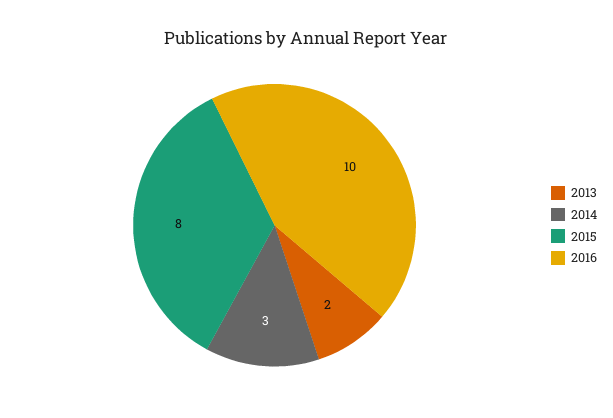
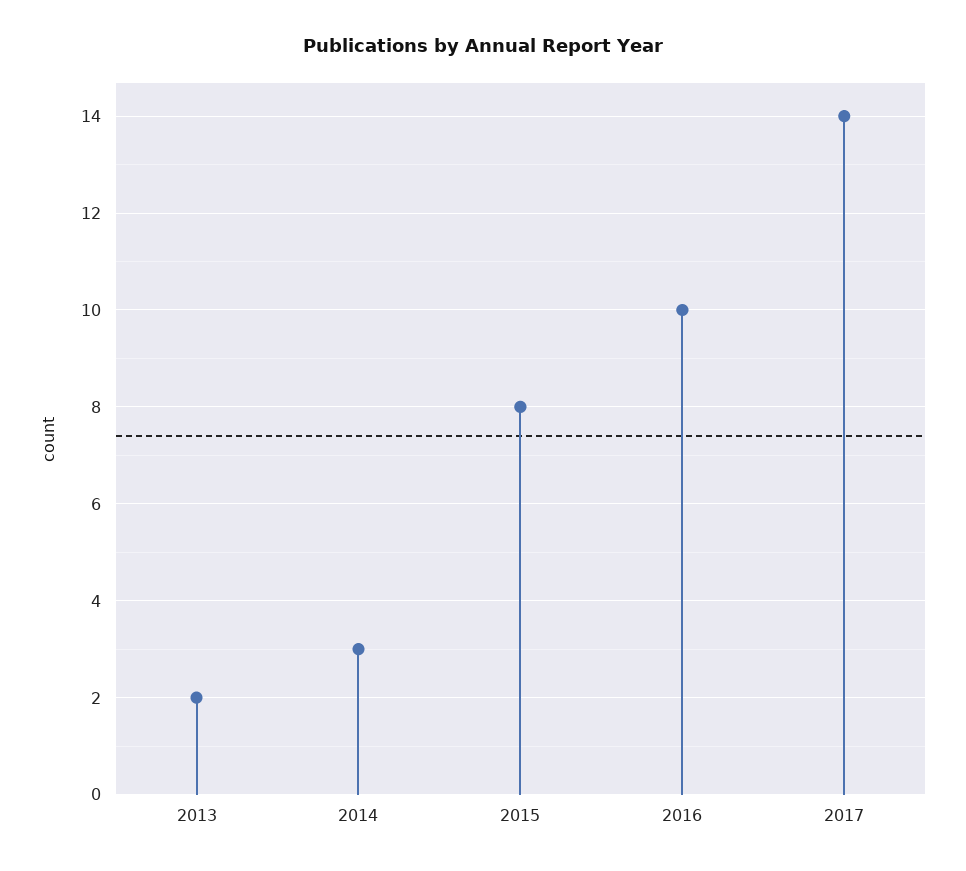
2017: none -> 14

